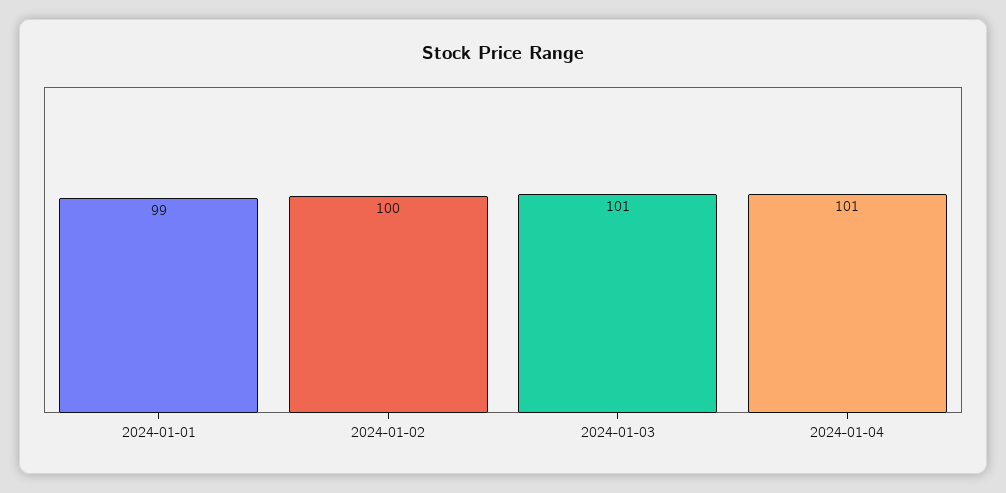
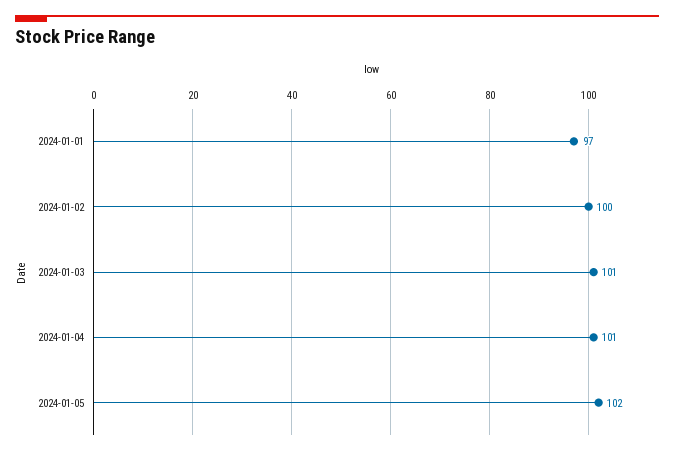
2024-01-01: 99 -> 97
2024-01-05: none -> 102

